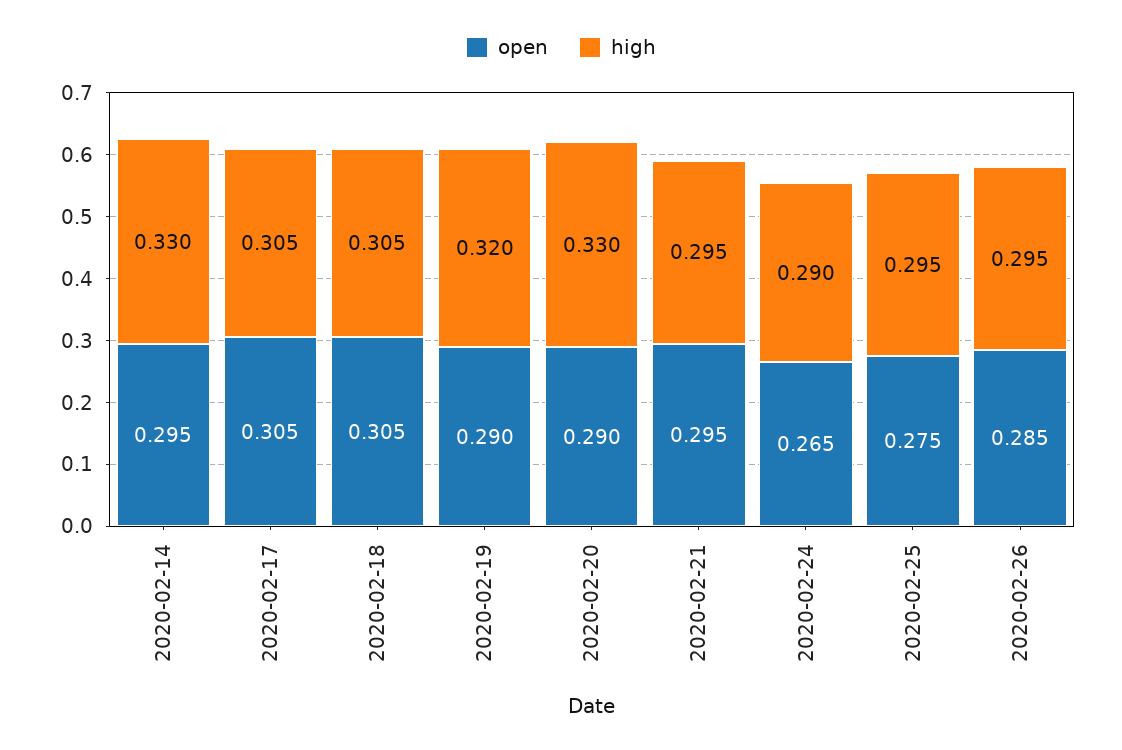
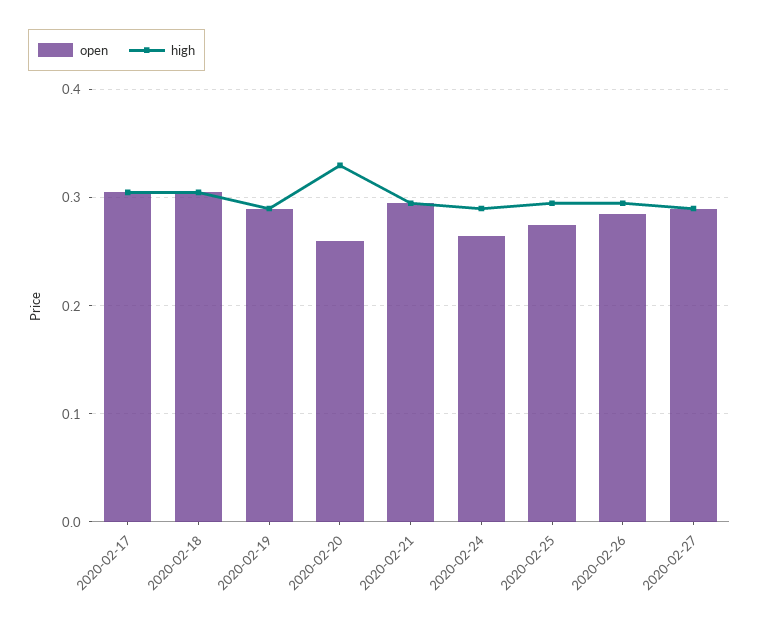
open, 2020-02-14: 0.295 -> none
high, 2020-02-14: 0.33 -> none
high, 2020-02-19: 0.32 -> 0.29
open, 2020-02-20: 0.29 -> 0.26
open, 2020-02-27: none -> 0.29
high, 2020-02-27: none -> 0.29

